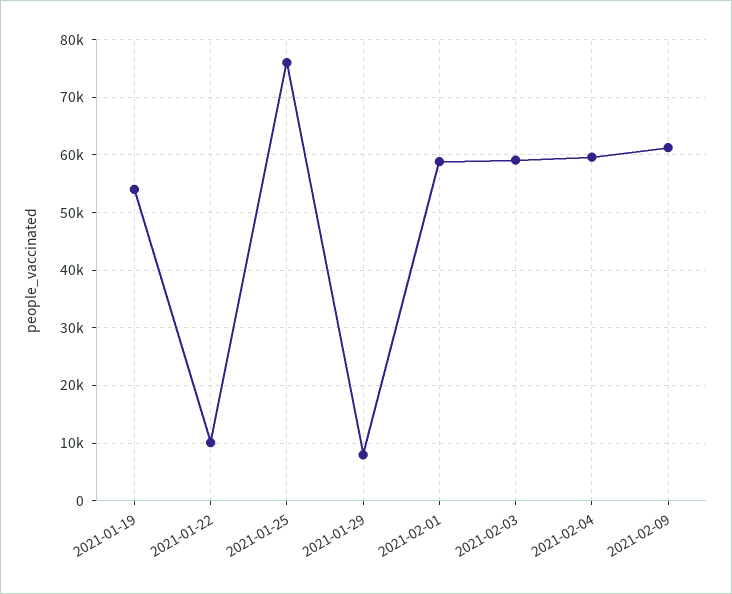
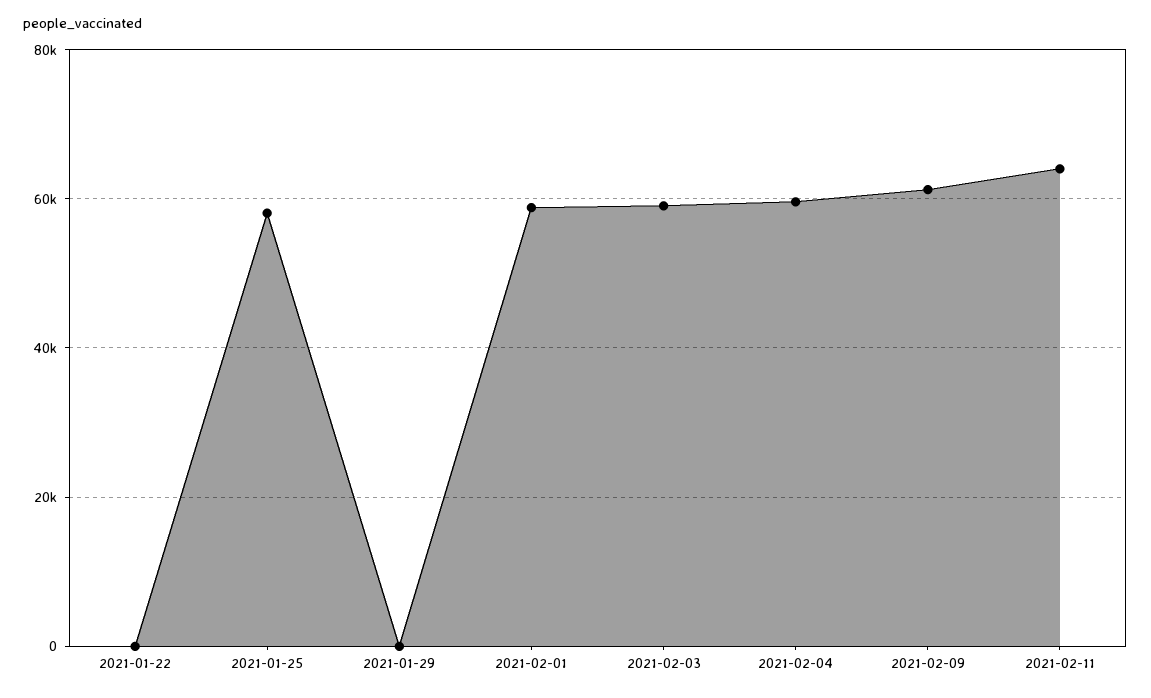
2021-01-19: 54000 -> none
2021-01-22: 10000 -> 0
2021-01-25: 76000 -> 58000
2021-01-29: 8000 -> 0
2021-02-11: none -> 64000

